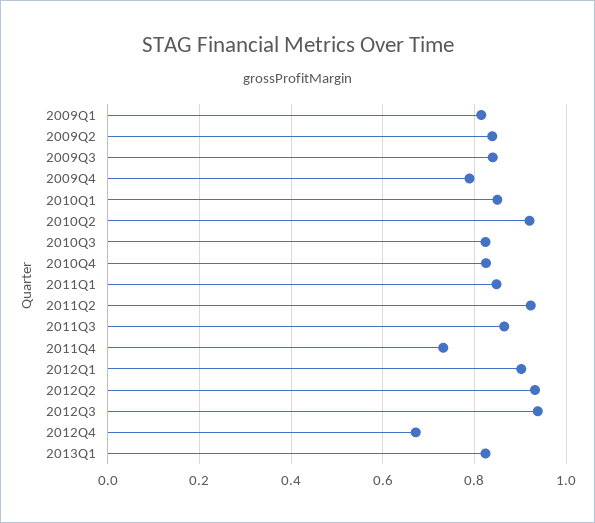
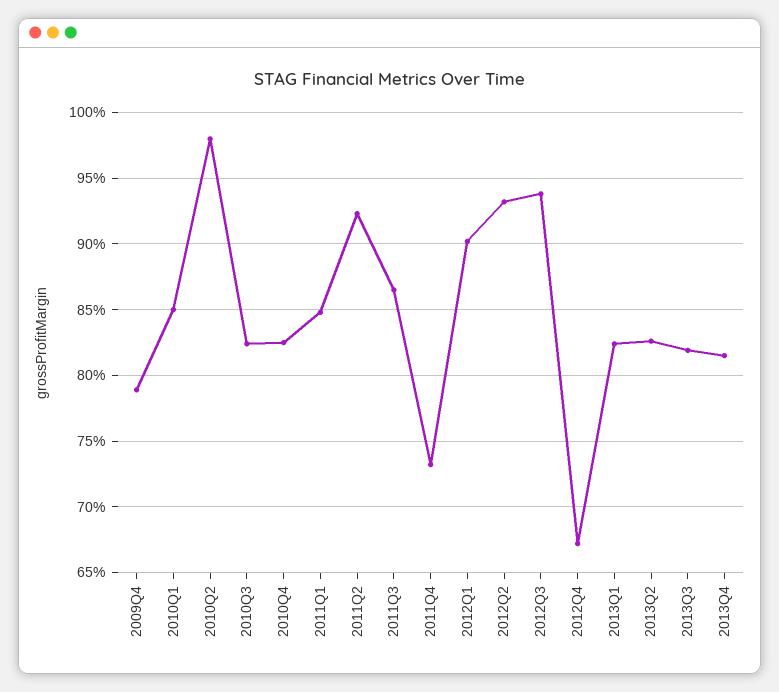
2009Q1: 0.82 -> none
2009Q2: 0.84 -> none
2009Q3: 0.84 -> none
2010Q2: 0.92 -> 0.98
2013Q2: none -> 0.825
2013Q3: none -> 0.82
2013Q4: none -> 0.815

